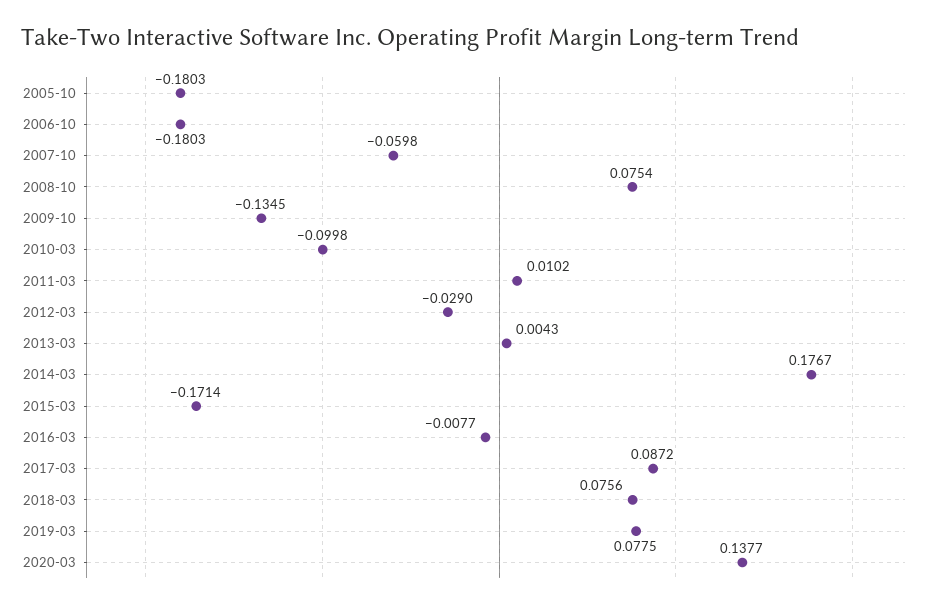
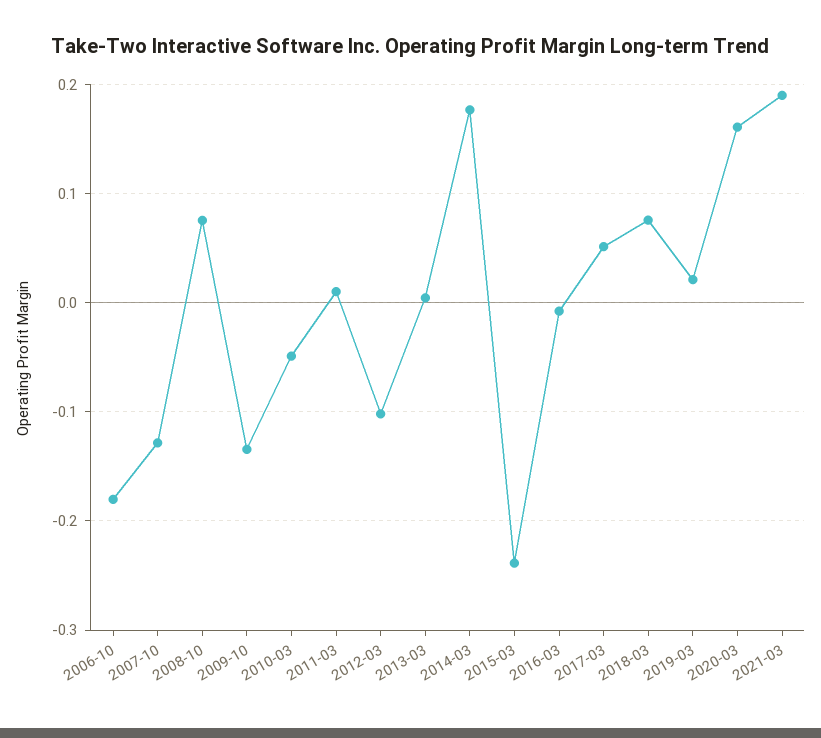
2005-10: -0.1803 -> none
2007-10: -0.0598 -> -0.13
2010-03: -0.0998 -> -0.05
2012-03: -0.029 -> -0.1
2015-03: -0.1714 -> -0.24
2017-03: 0.0872 -> 0.05
2019-03: 0.0775 -> 0.02
2020-03: 0.1377 -> 0.16
2021-03: none -> 0.19

